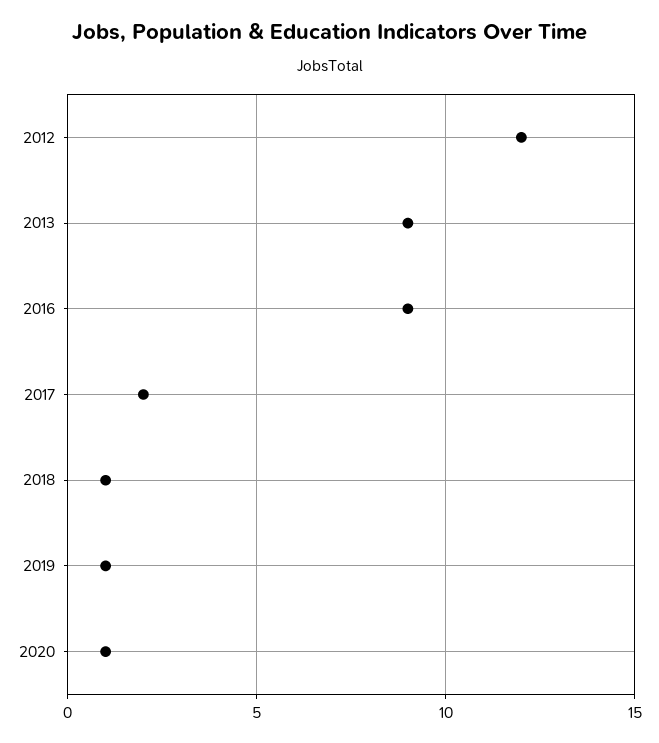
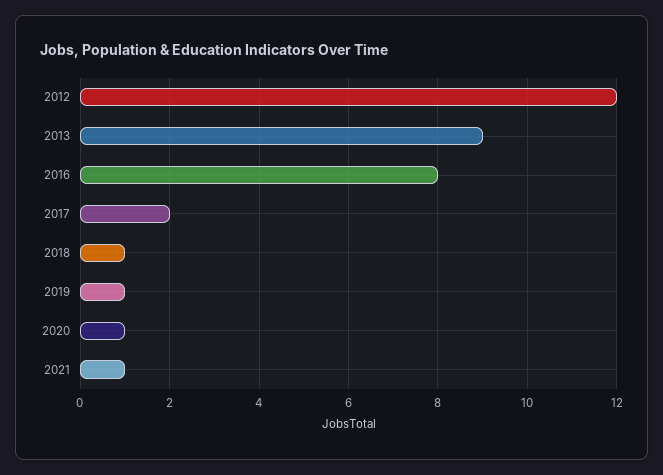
2016: 9 -> 8
2021: none -> 1

